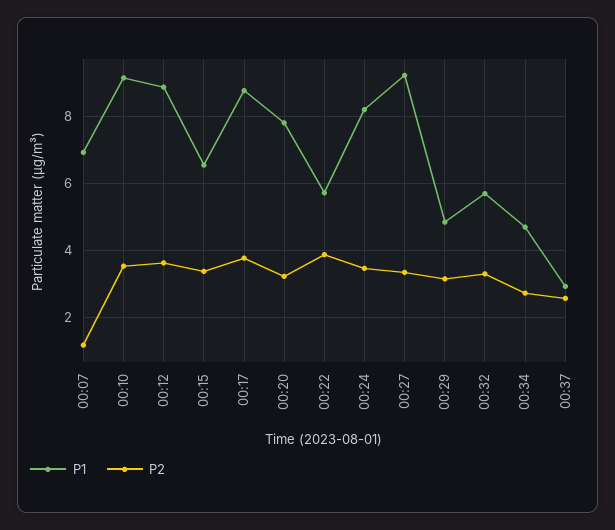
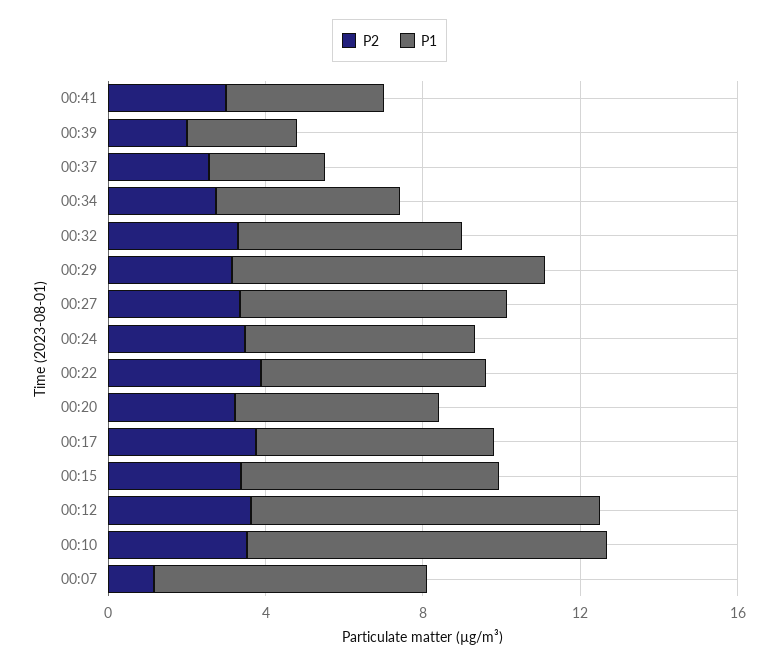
P1, 00:17: 8.8 -> 6
P1, 00:20: 7.8 -> 5
P1, 00:24: 8.2 -> 6
P1, 00:27: 9.2 -> 7
P1, 00:29: 4.8 -> 8
P2, 00:41: none -> 3
P1, 00:41: none -> 4
P2, 00:39: none -> 2
P1, 00:39: none -> 3

